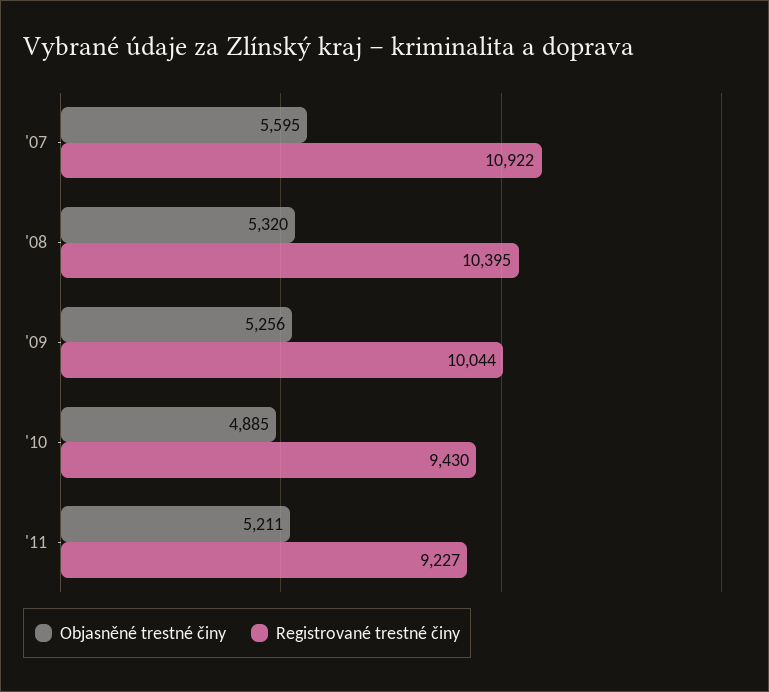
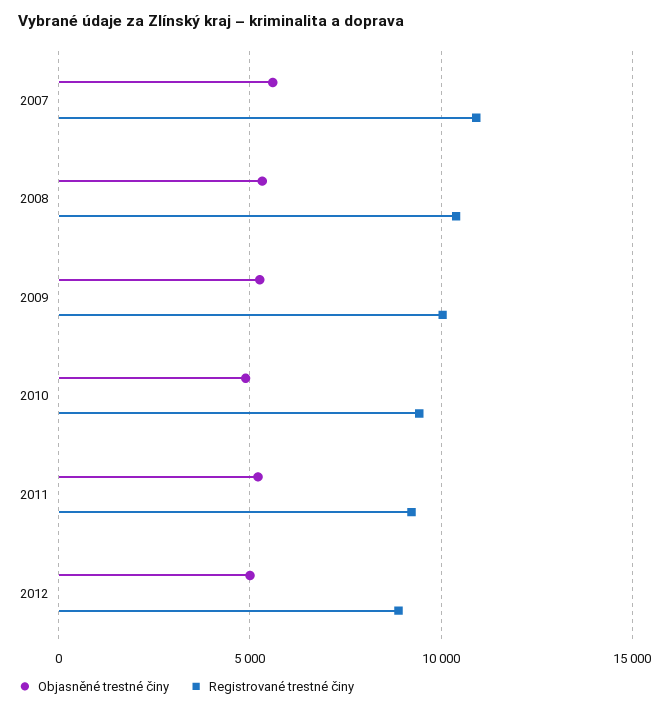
Objasněné trestné činy, 2012: none -> 5000
Registrované trestné činy, 2012: none -> 9000

